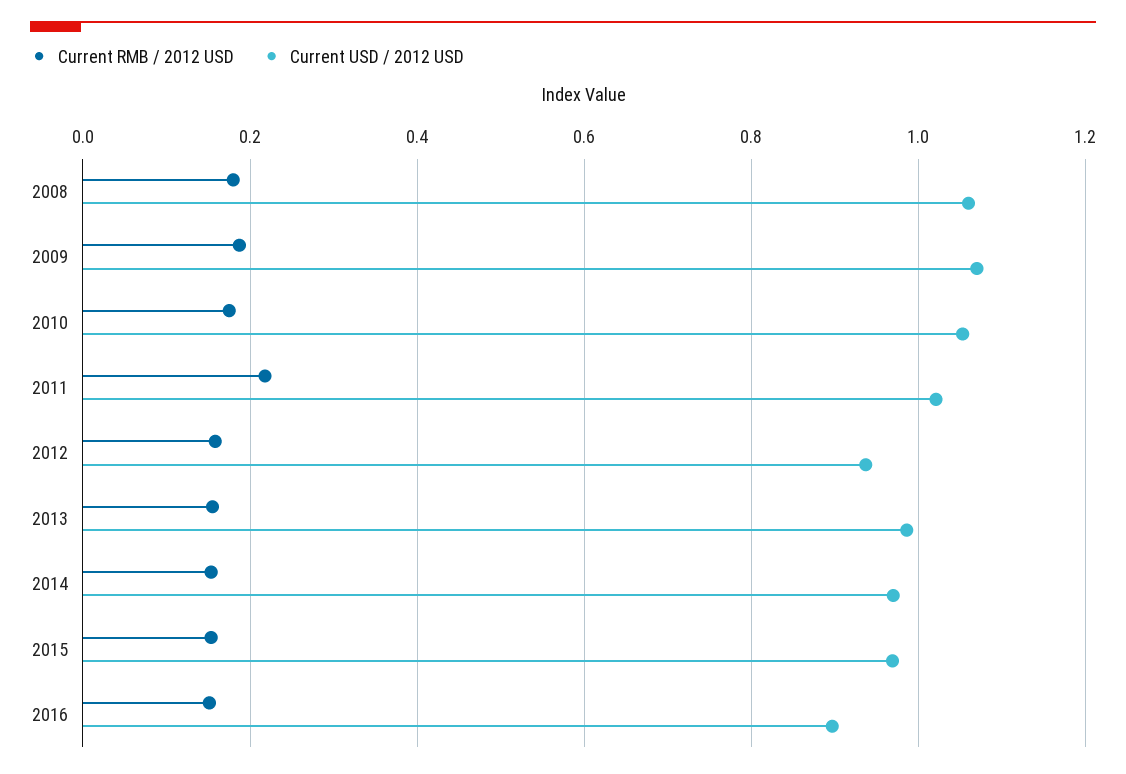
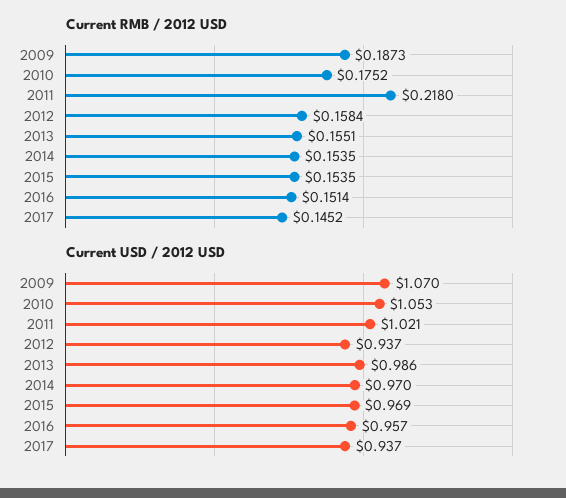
Current RMB / 2012 USD, 2008: 0.18 -> none
Current USD / 2012 USD, 2008: 1.06 -> none
Current USD / 2012 USD, 2016: 0.9 -> 0.957
Current RMB / 2012 USD, 2017: none -> 0.1452
Current USD / 2012 USD, 2017: none -> 0.937

